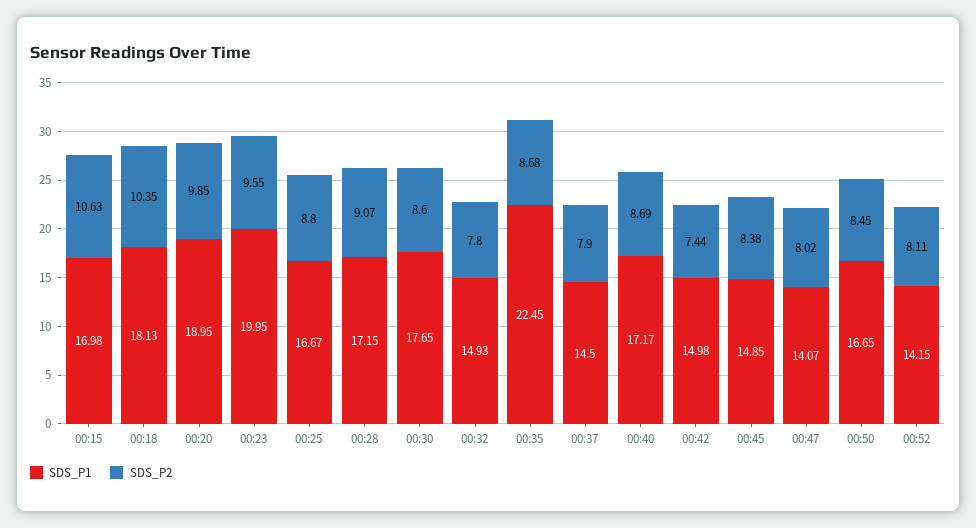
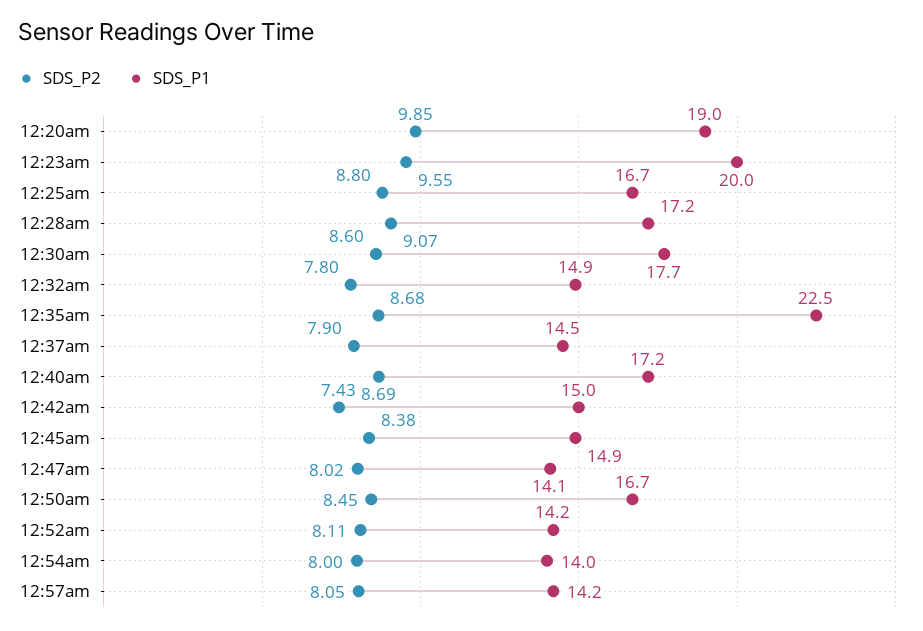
SDS_P1, 00:15: 16.98 -> none
SDS_P2, 00:15: 10.63 -> none
SDS_P1, 00:18: 18.13 -> none
SDS_P2, 00:18: 10.35 -> none
SDS_P2, 00:42: 7.44 -> 7.43
SDS_P2, 12:54am: none -> 8
SDS_P1, 12:54am: none -> 14
SDS_P2, 12:57am: none -> 8.05
SDS_P1, 12:57am: none -> 14.2

